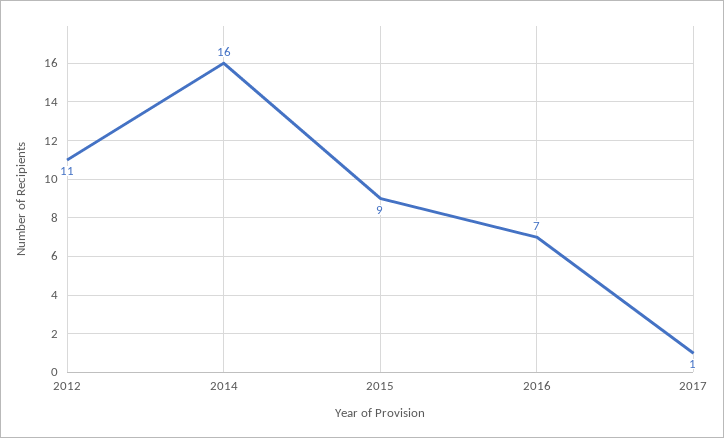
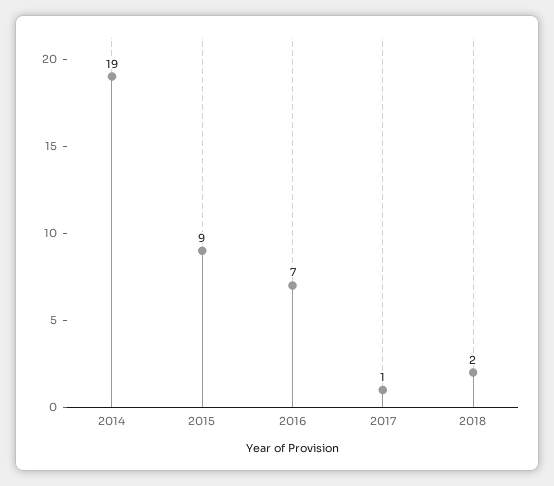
2012: 11 -> none
2014: 16 -> 19
2018: none -> 2

